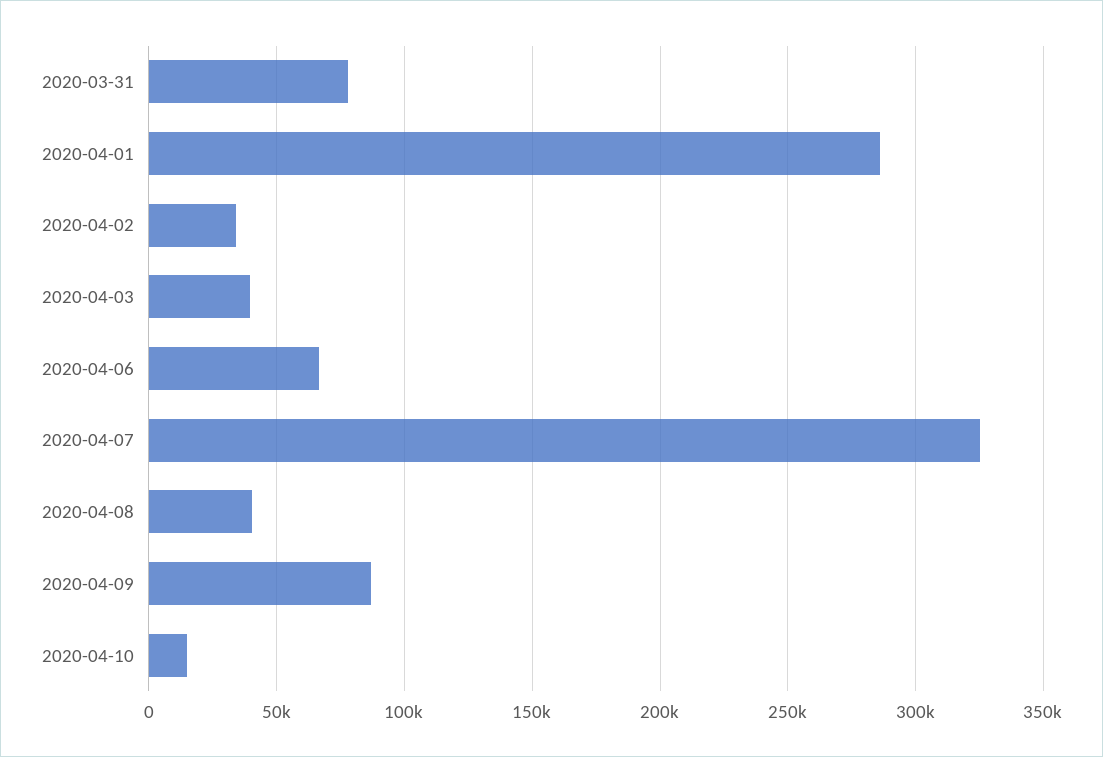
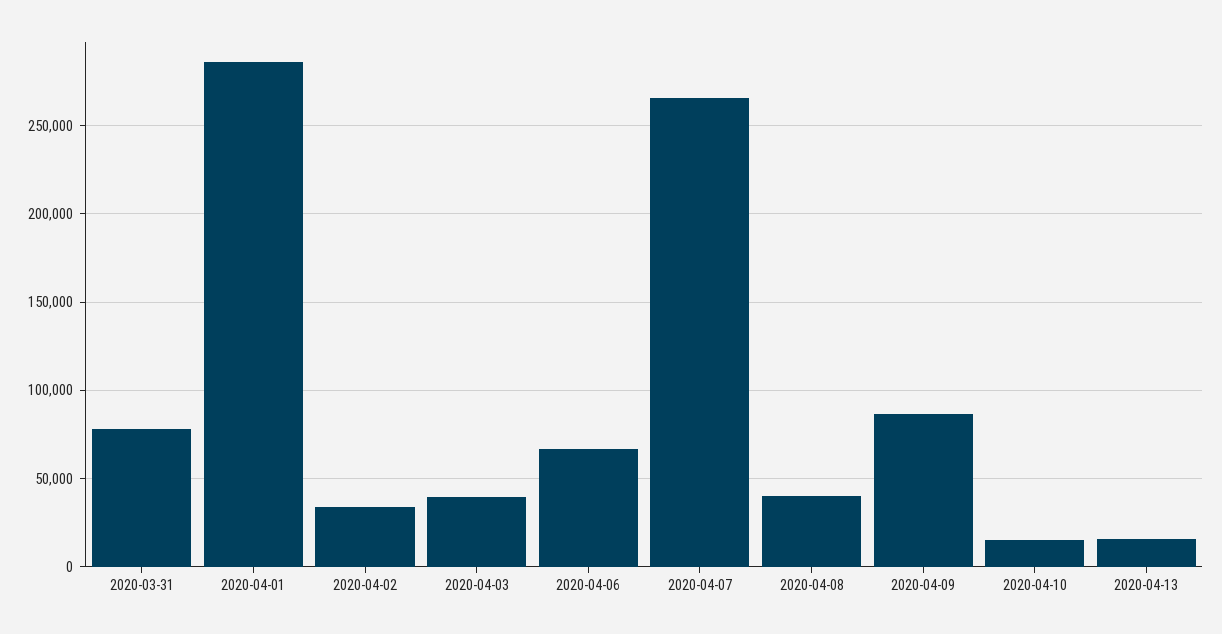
2020-04-07: 325000 -> 265000
2020-04-13: none -> 15000

